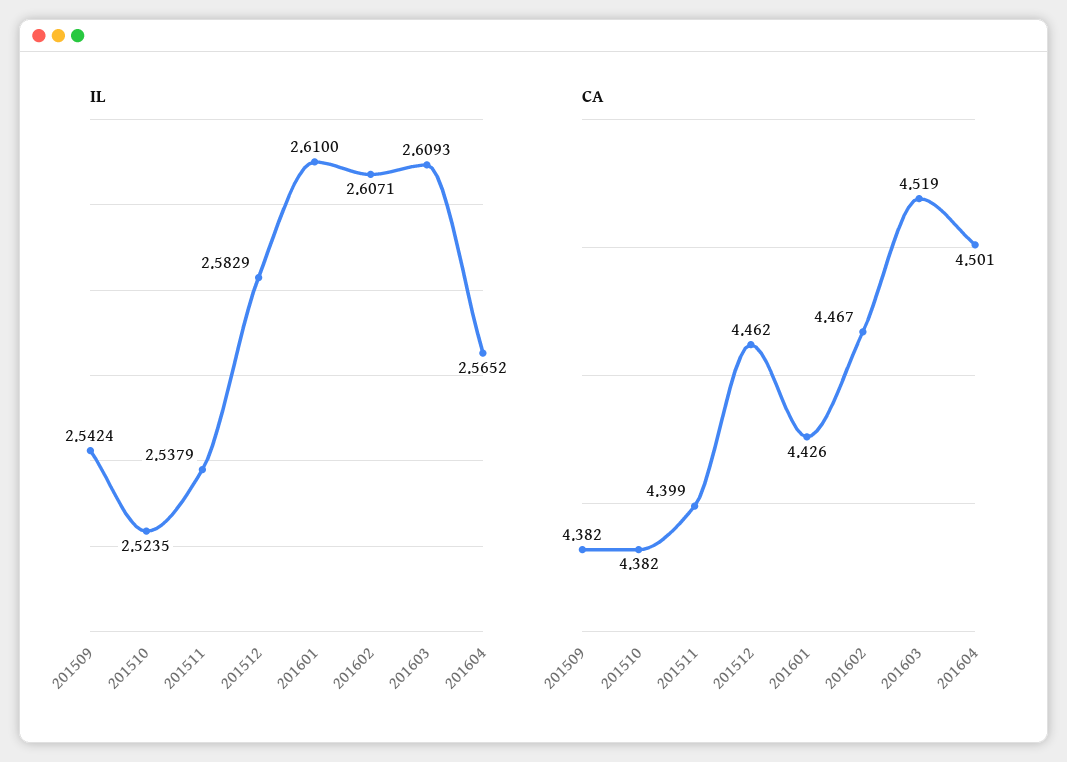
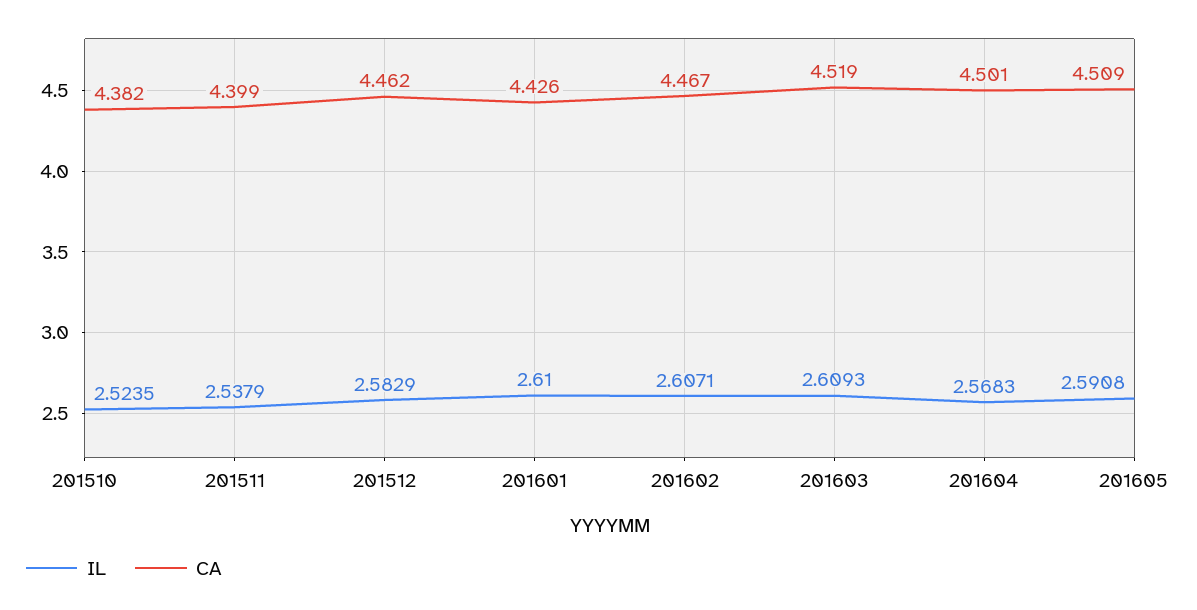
IL, 201509: 2.5424 -> none
IL, 201604: 2.5652 -> 2.5683
CA, 201509: 4.382 -> none
IL, 201605: none -> 2.5908
CA, 201605: none -> 4.509

